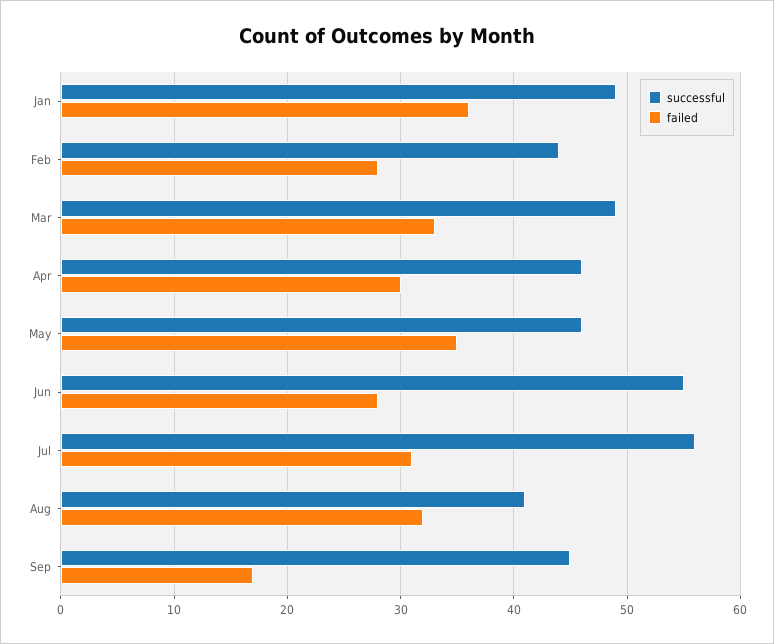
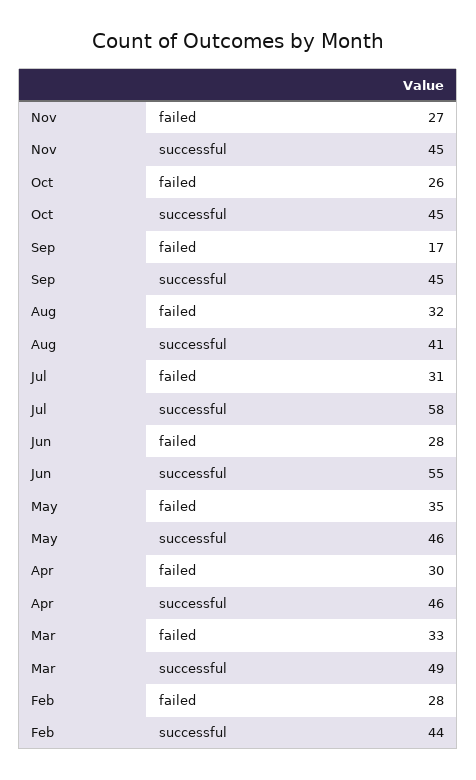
successful, Jan: 49 -> none
failed, Jan: 36 -> none
successful, Jul: 56 -> 58
failed, Nov: none -> 27
successful, Nov: none -> 45
failed, Oct: none -> 26
successful, Oct: none -> 45

